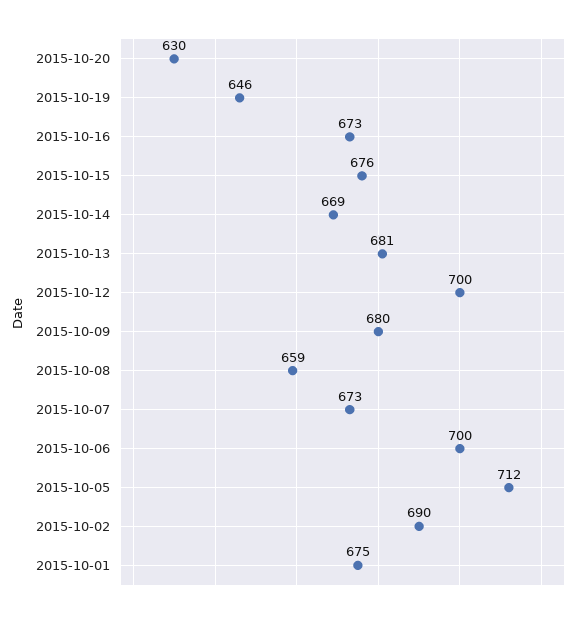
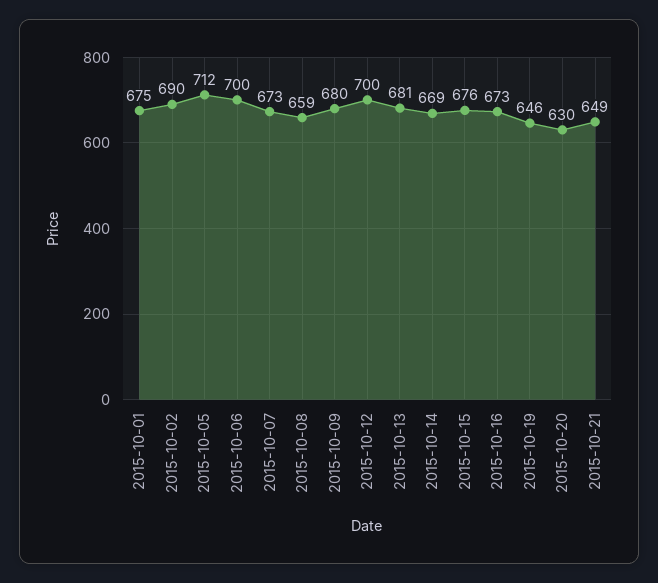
2015-10-21: none -> 649

